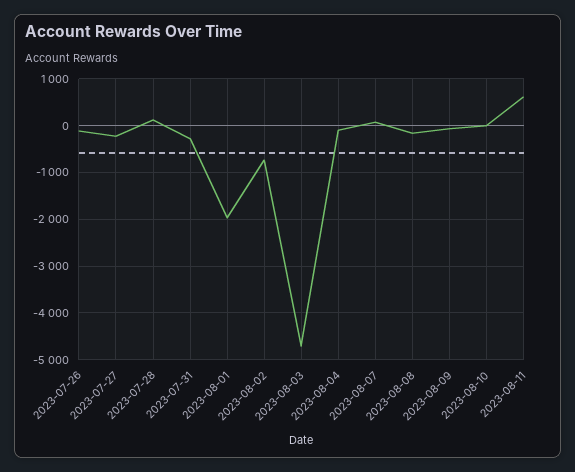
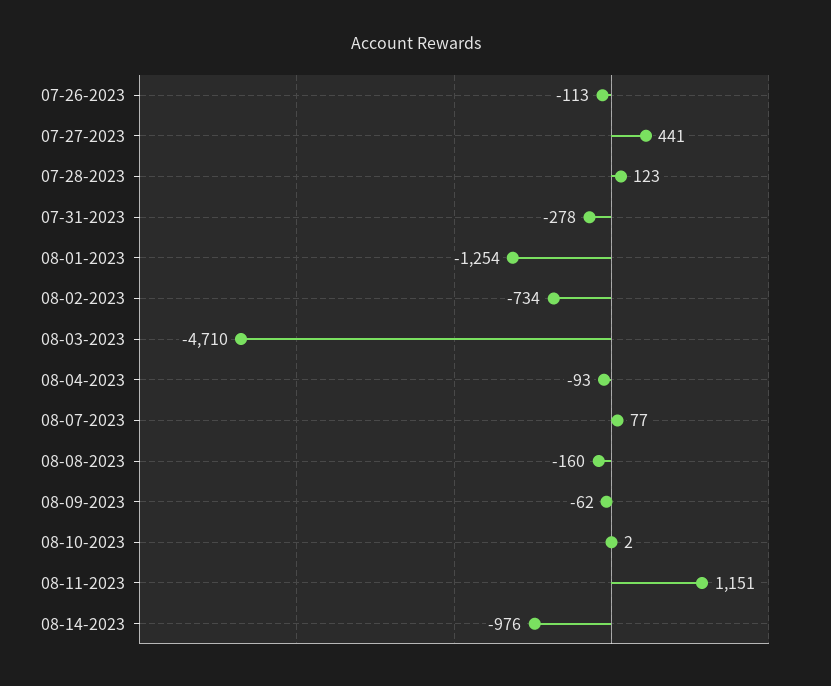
2023-07-27: -200 -> 441
2023-08-01: -2000 -> -1254
2023-08-11: 600 -> 1151
08-14-2023: none -> -976

